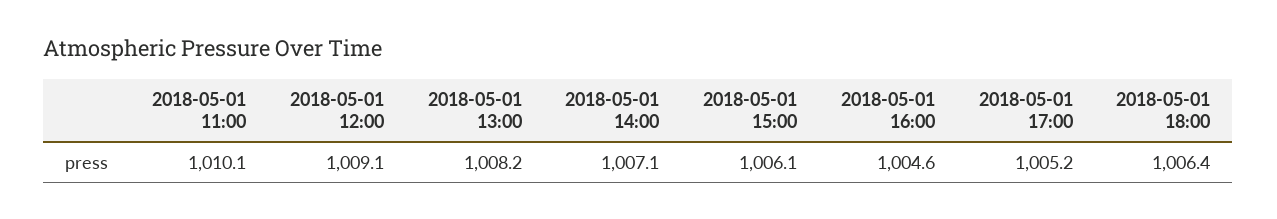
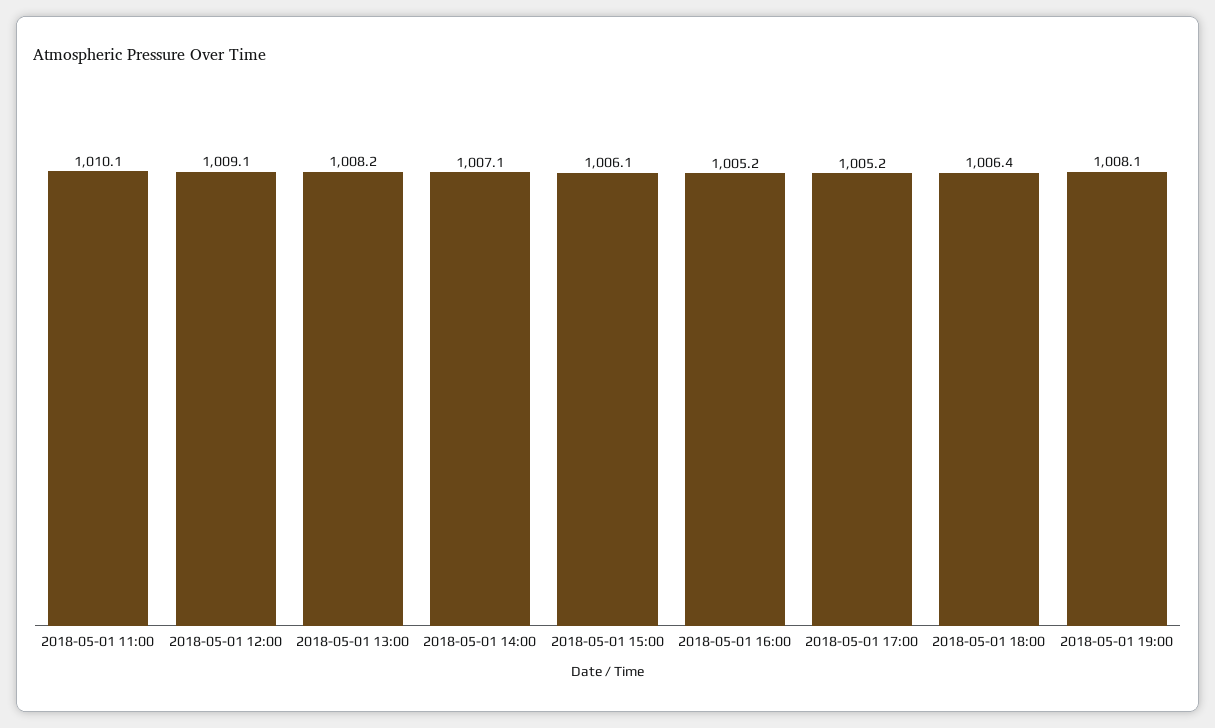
2018-05-01 16:00: 1004.6 -> 1005.2
2018-05-01 19:00: none -> 1008.1

